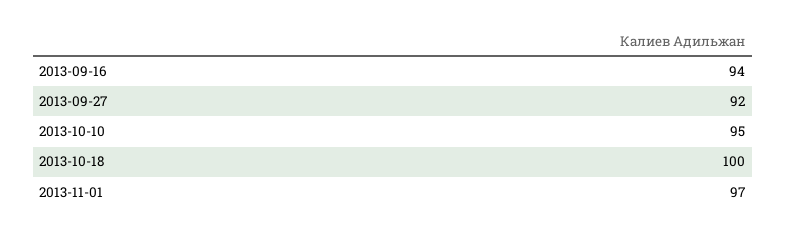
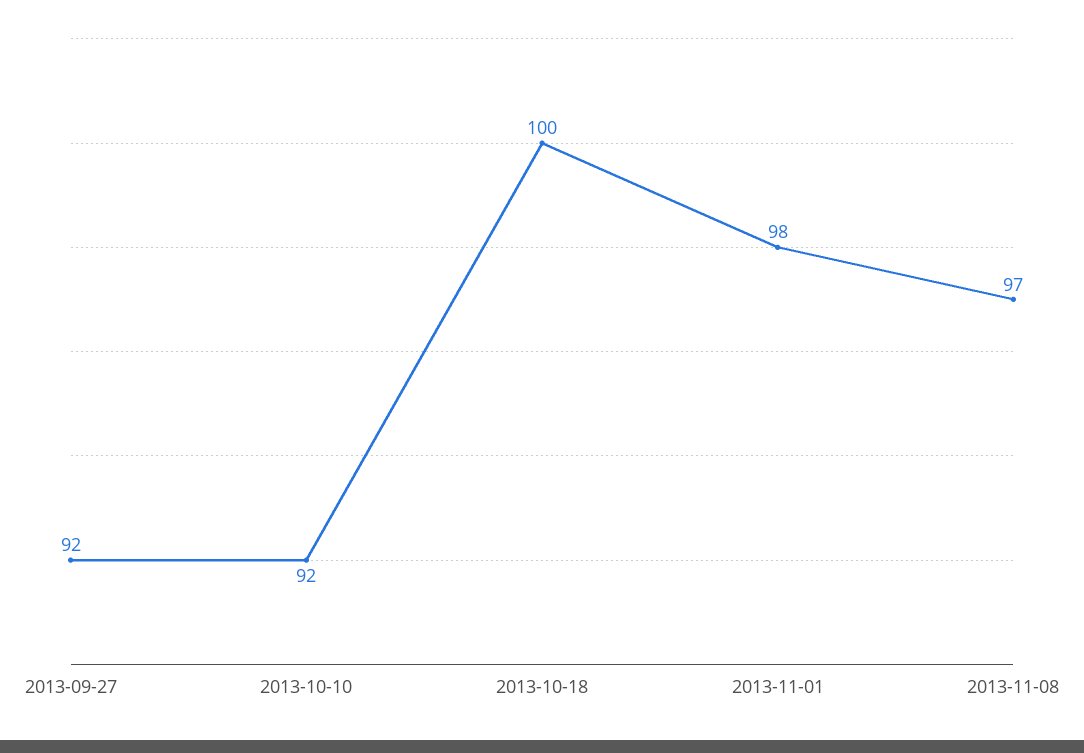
2013-09-16: 94 -> none
2013-10-10: 95 -> 92
2013-11-01: 97 -> 98
2013-11-08: none -> 97

